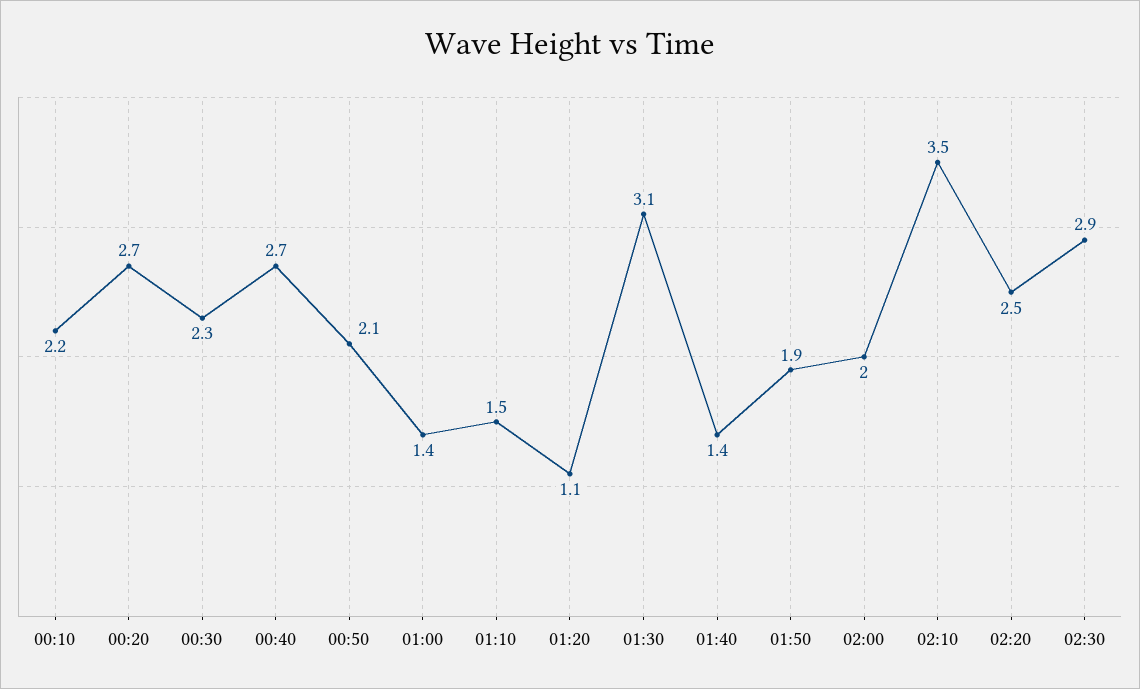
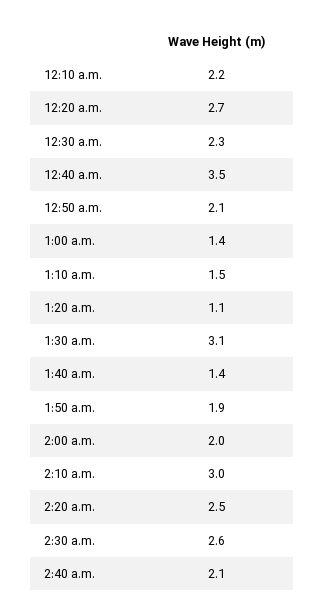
00:40: 2.7 -> 3.5
02:10: 3.5 -> 3
02:30: 2.9 -> 2.6
2:40 a.m.: none -> 2.1

